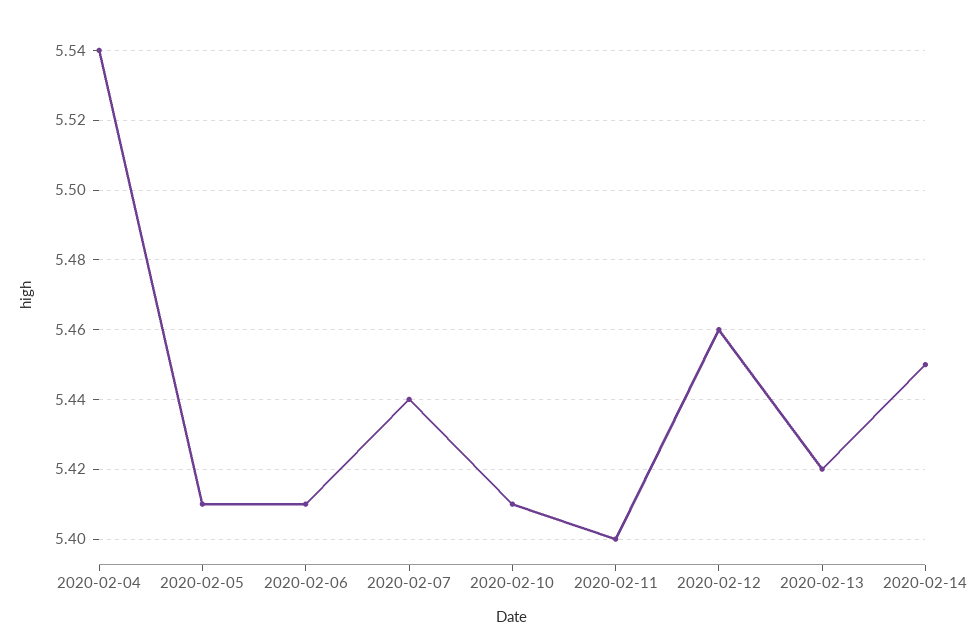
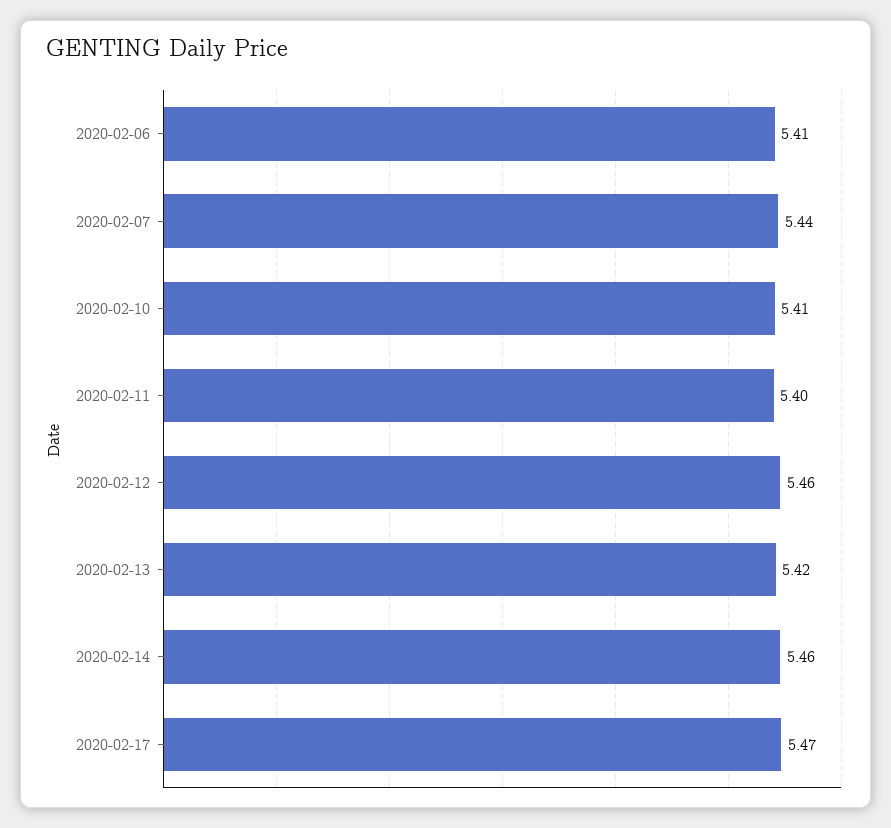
2020-02-04: 5.54 -> none
2020-02-05: 5.41 -> none
2020-02-14: 5.45 -> 5.46
2020-02-17: none -> 5.47

